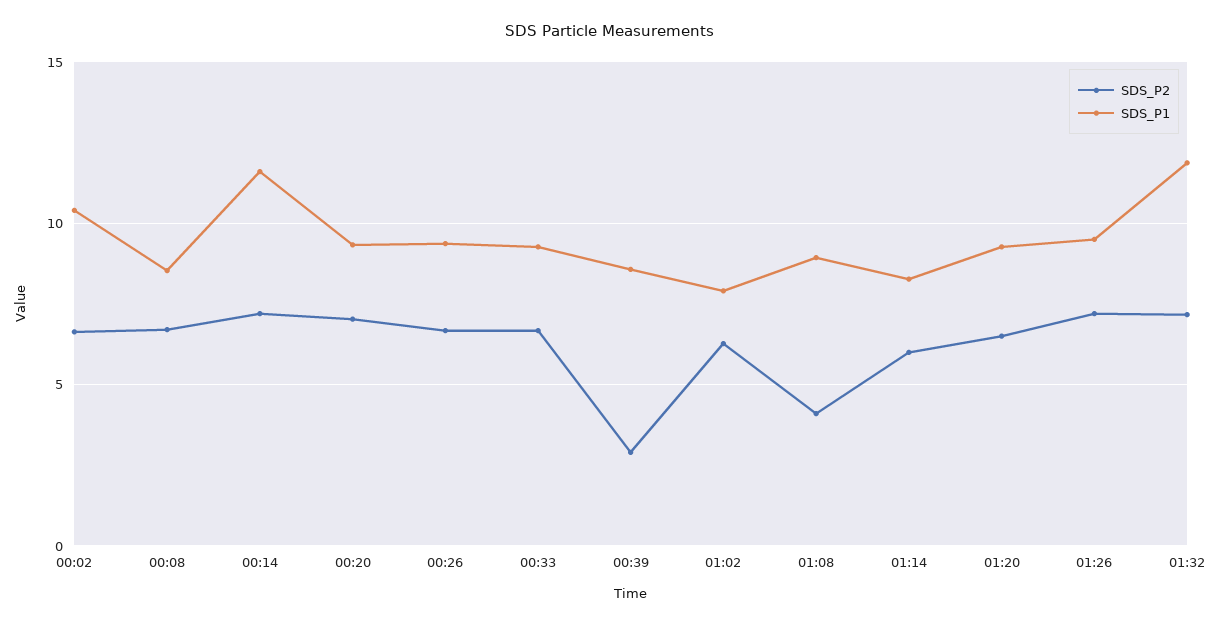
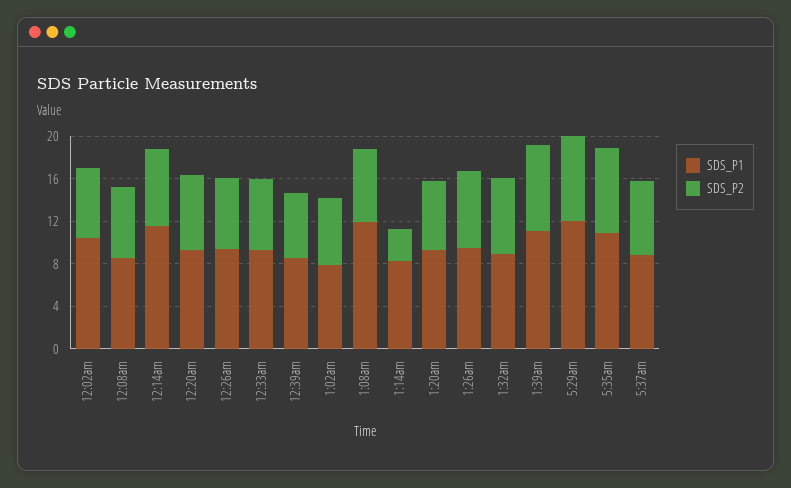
SDS_P2, 00:39: 3 -> 6
SDS_P2, 01:08: 4 -> 7
SDS_P1, 01:08: 9 -> 12
SDS_P2, 01:14: 6 -> 3
SDS_P1, 01:32: 12 -> 9
SDS_P1, 1:39am: none -> 11
SDS_P2, 1:39am: none -> 8
SDS_P1, 5:29am: none -> 12
SDS_P2, 5:29am: none -> 8
SDS_P1, 5:35am: none -> 11
SDS_P2, 5:35am: none -> 8
SDS_P1, 5:37am: none -> 9
SDS_P2, 5:37am: none -> 7

